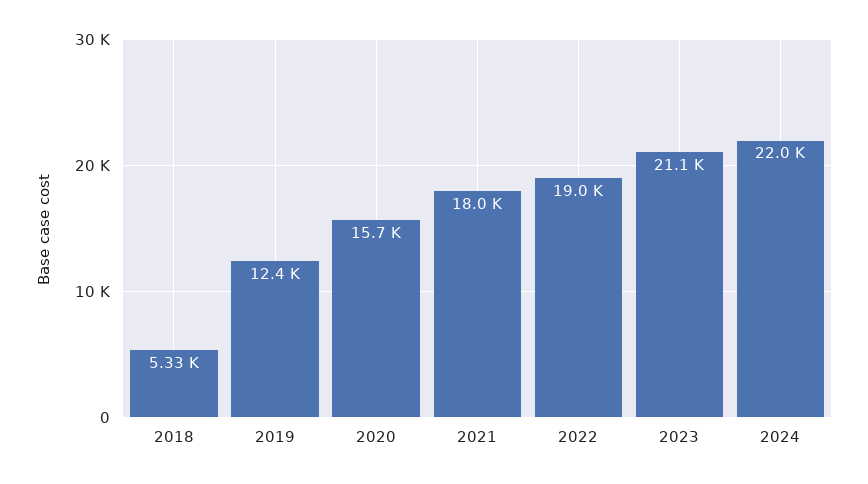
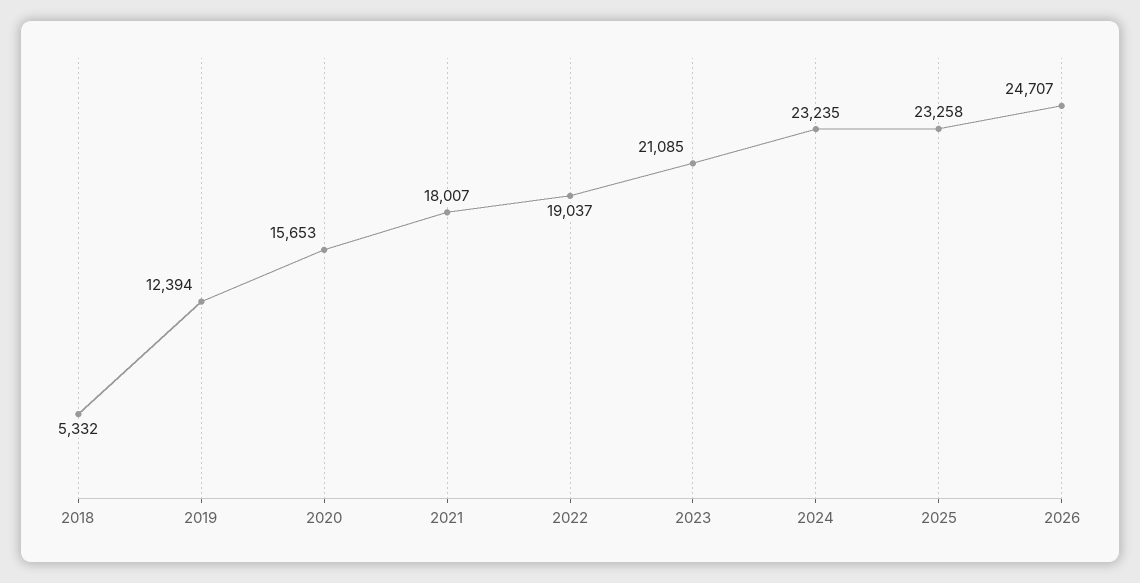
2024: 22000 -> 23235
2025: none -> 23258
2026: none -> 24707

